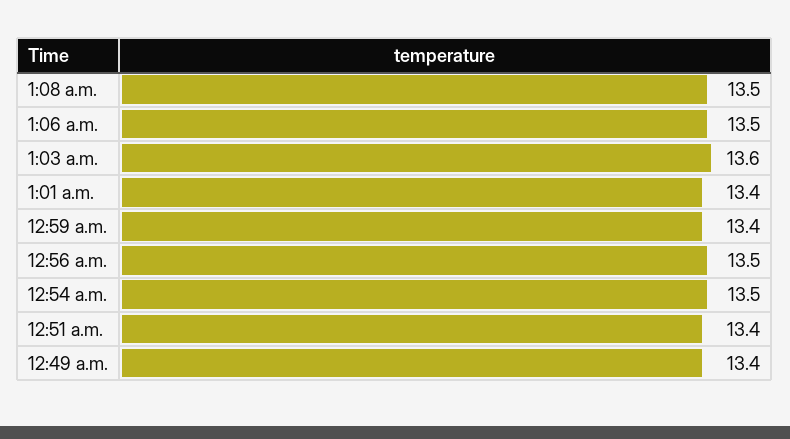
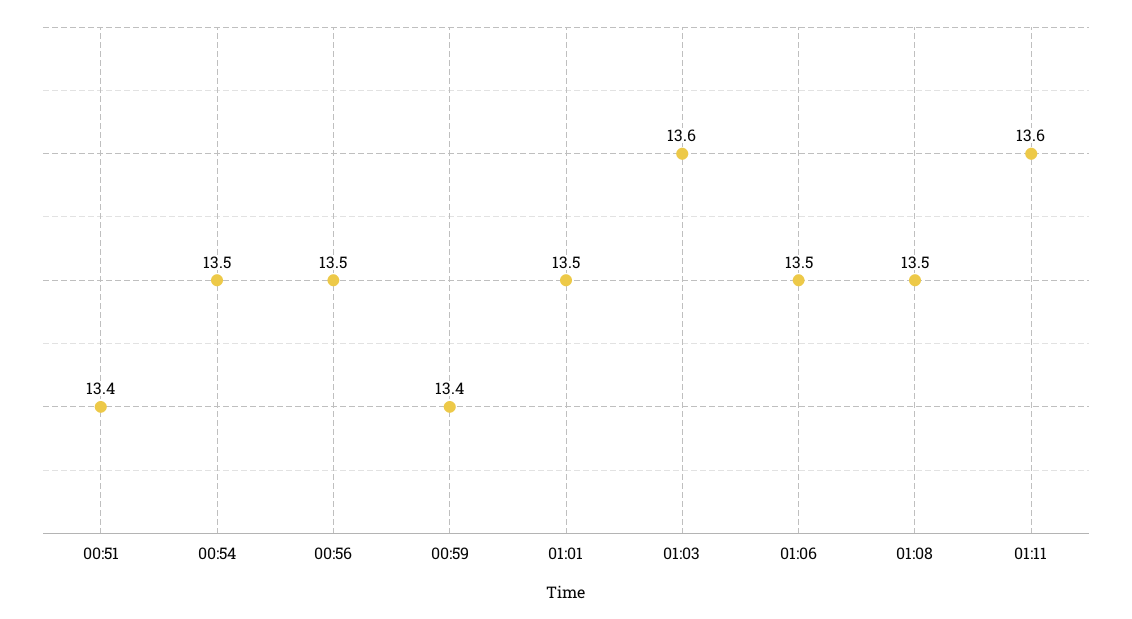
1:01 a.m.: 13.4 -> 13.5
12:49 a.m.: 13.4 -> none
01:11: none -> 13.6

